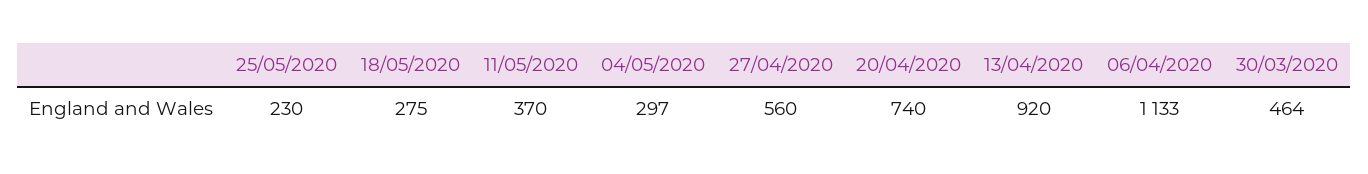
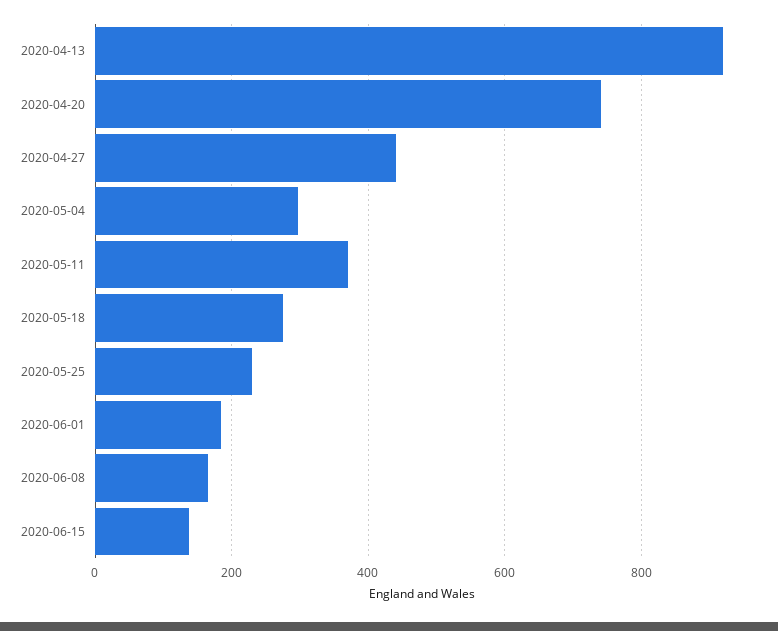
27/04/2020: 560 -> 440
06/04/2020: 1133 -> none
30/03/2020: 464 -> none
2020-06-01: none -> 180
2020-06-08: none -> 160
2020-06-15: none -> 140

